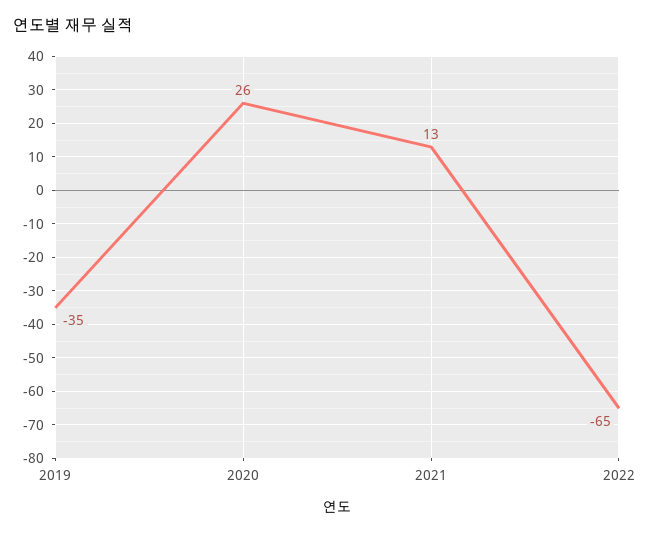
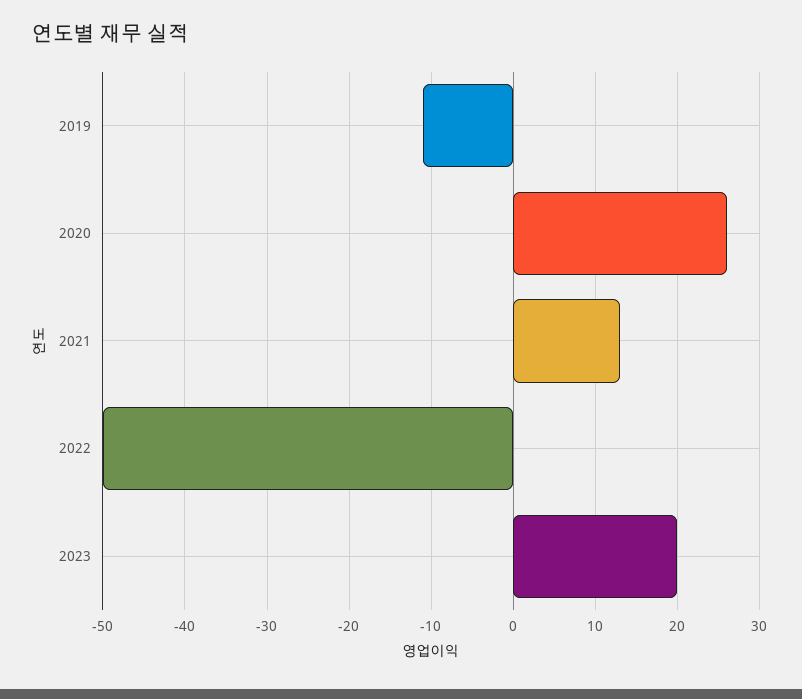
2019: -35 -> -11
2022: -65 -> -50
2023: none -> 20

